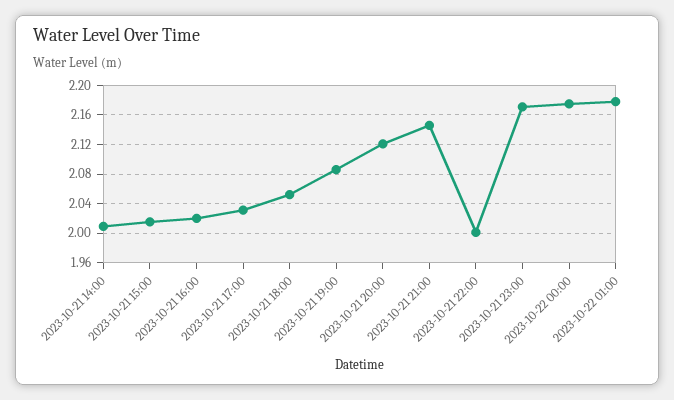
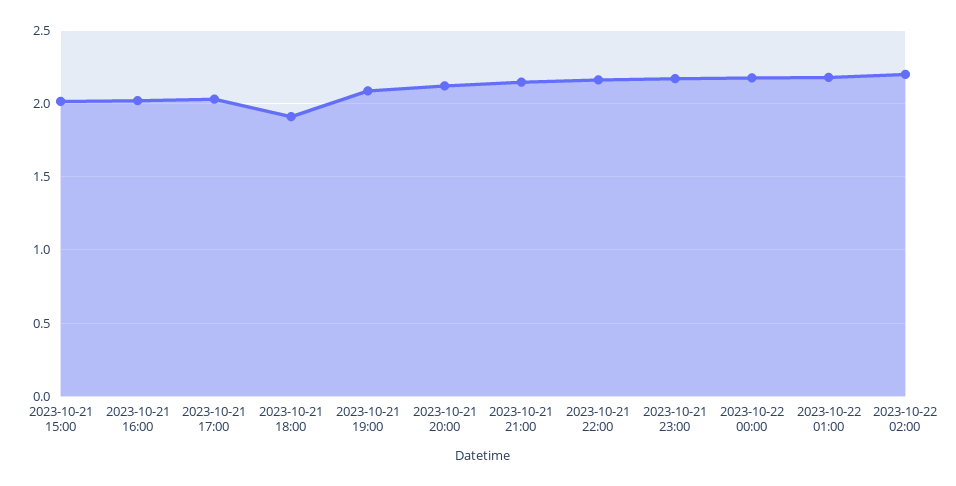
2023-10-21 14:00: 2.01 -> none
2023-10-21 18:00: 2.05 -> 1.9
2023-10-21 22:00: 2 -> 2.15
2023-10-22 02:00: none -> 2.2

